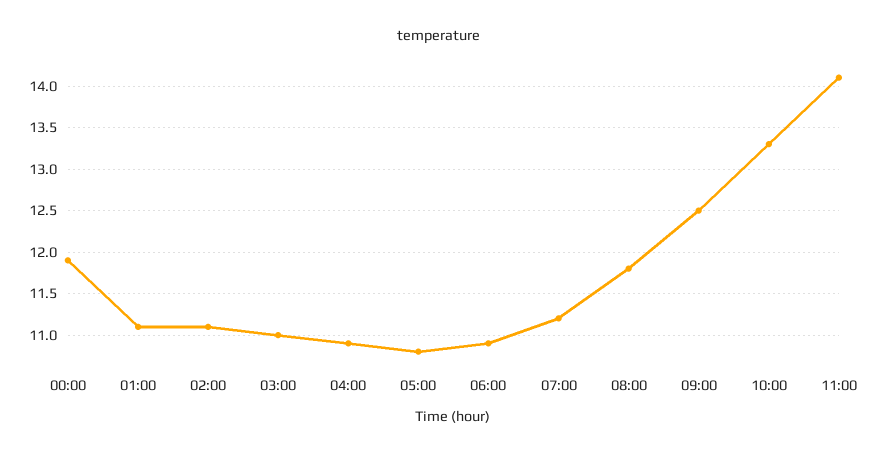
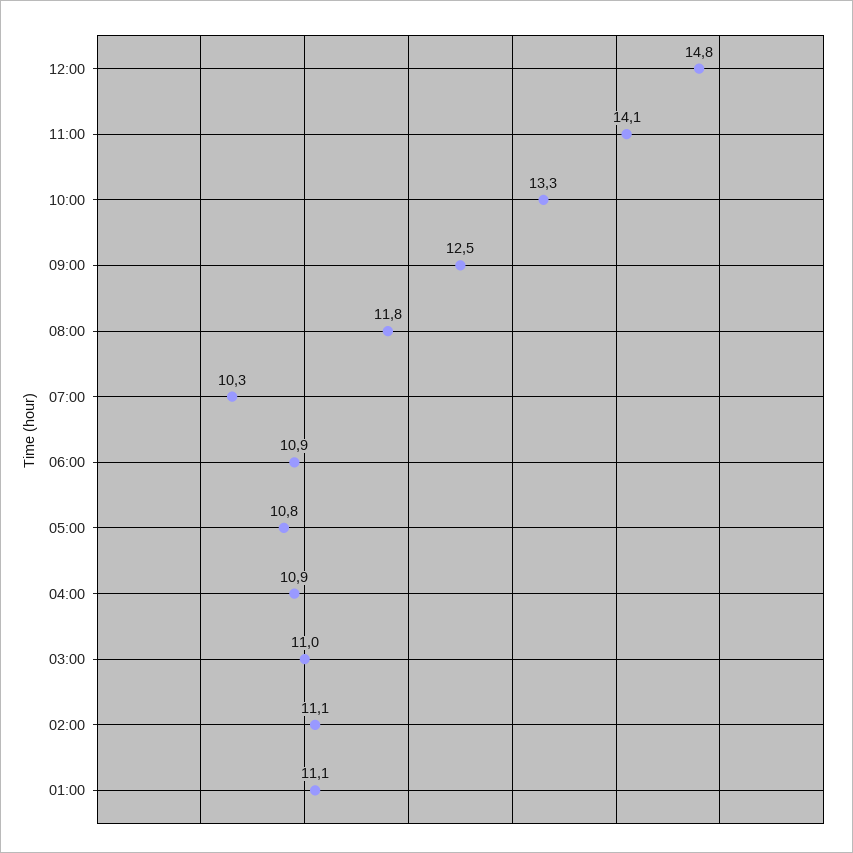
00:00: 11.9 -> none
07:00: 11.2 -> 10.3
12:00: none -> 14.8

